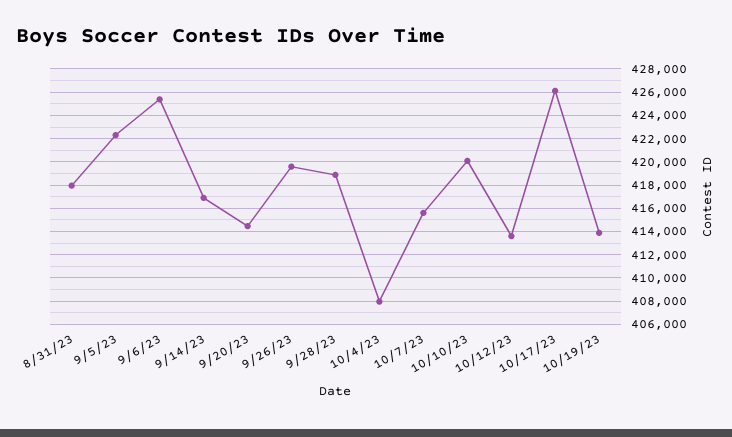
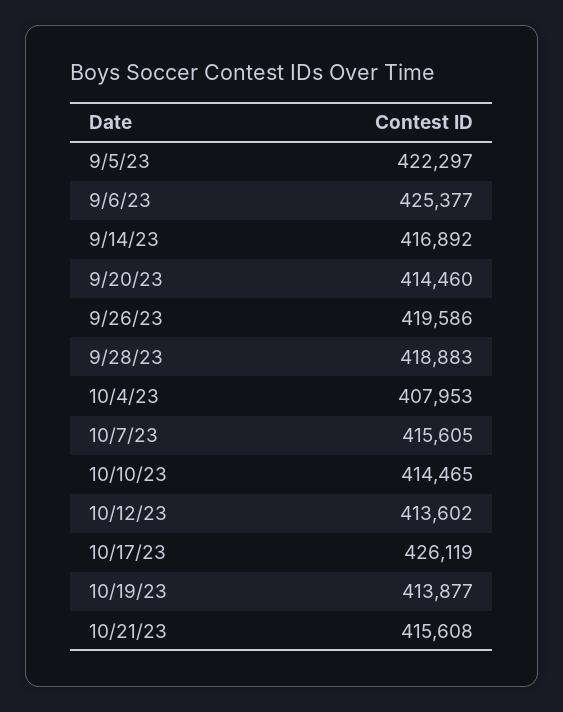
8/31/23: 418000 -> none
10/10/23: 420000 -> 414465
10/21/23: none -> 415608

